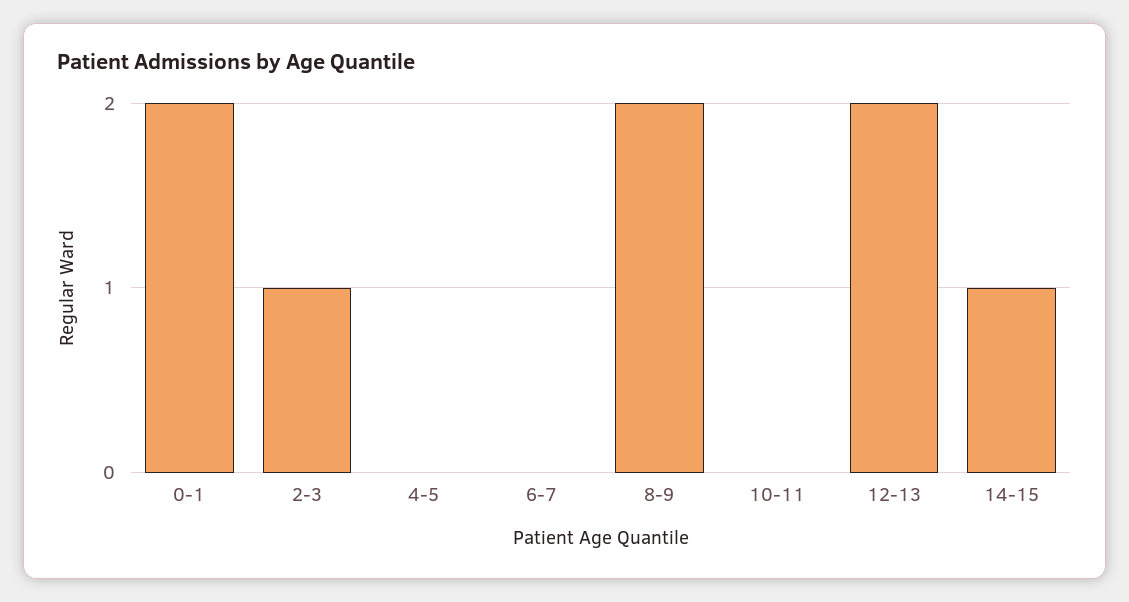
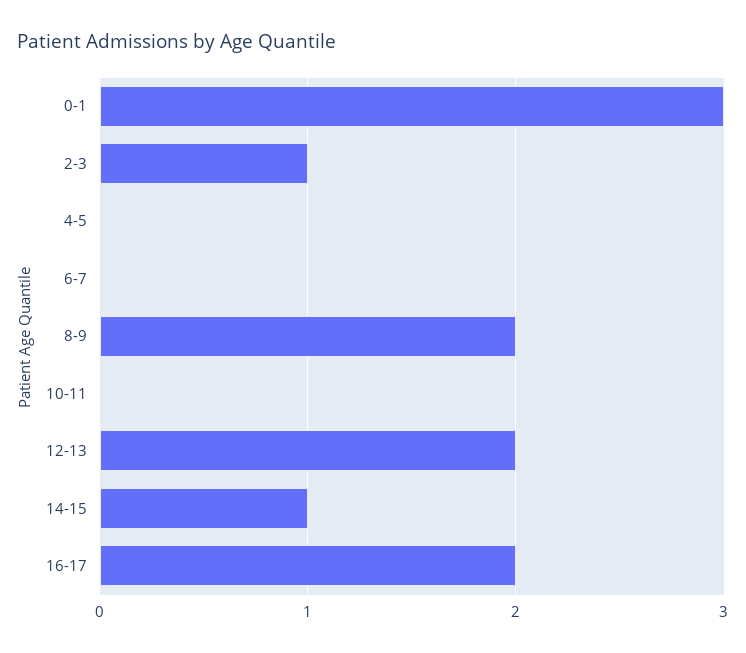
0-1: 2 -> 3
16-17: none -> 2

